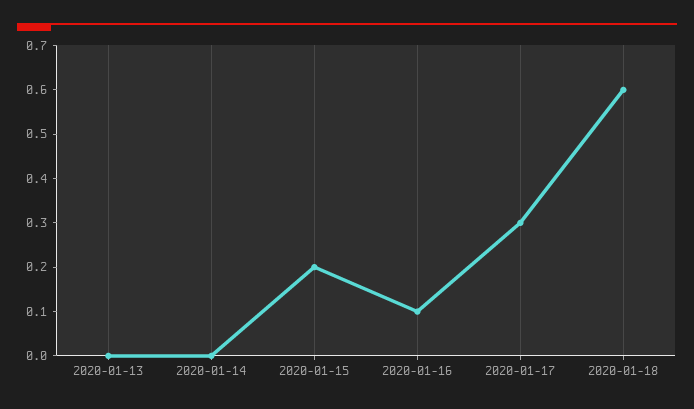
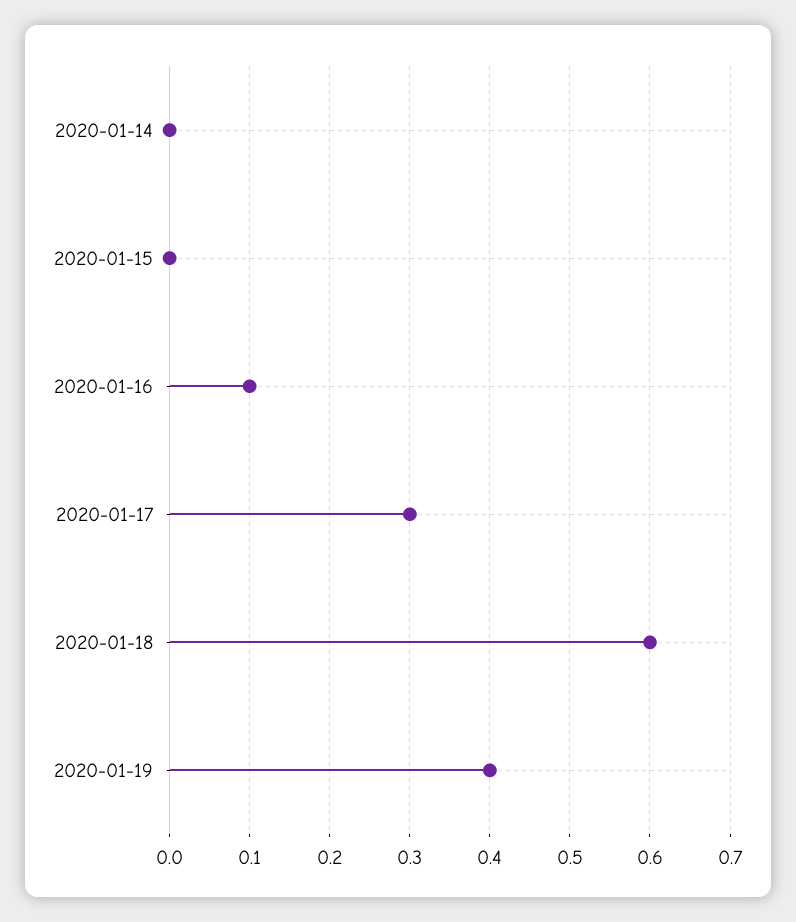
2020-01-13: 0 -> none
2020-01-15: 0.2 -> 0
2020-01-19: none -> 0.4

